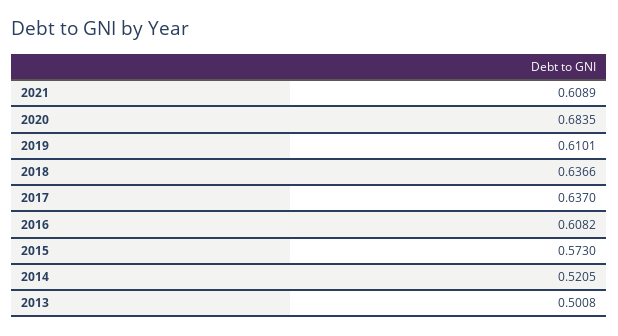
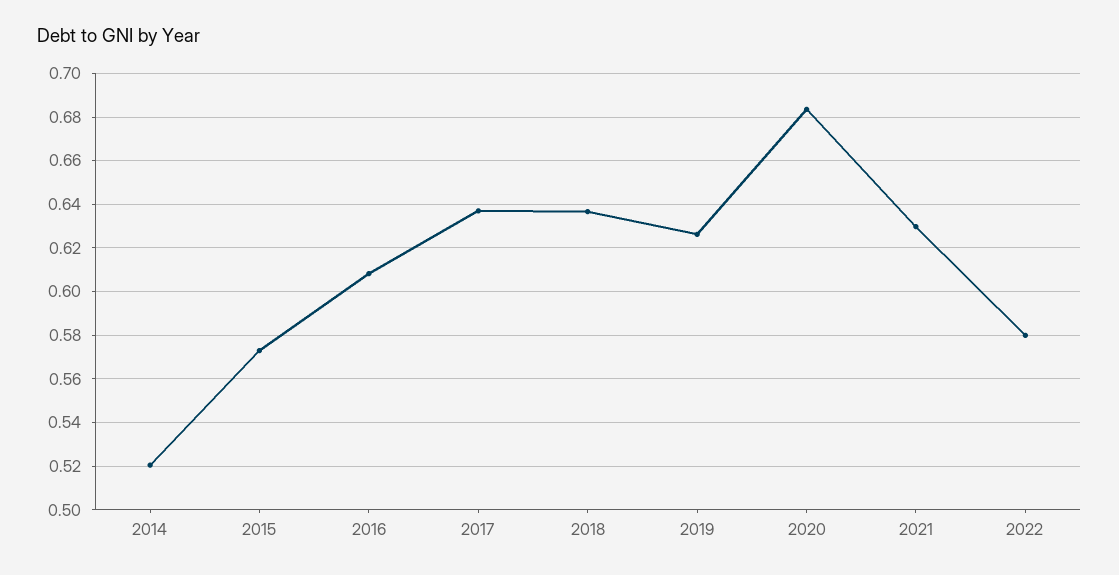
2021: 0.6089 -> 0.63
2019: 0.6101 -> 0.625
2013: 0.5008 -> none
2022: none -> 0.58

